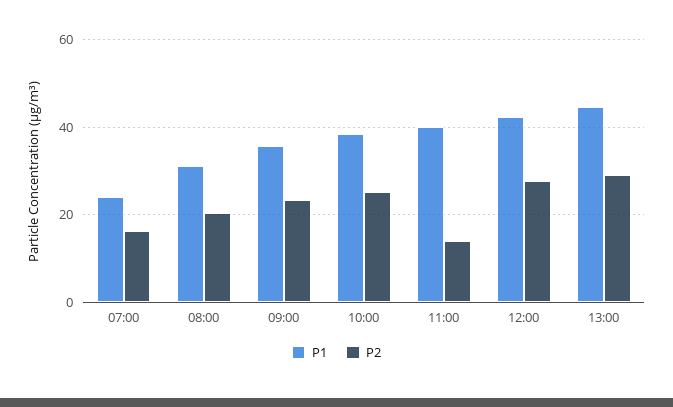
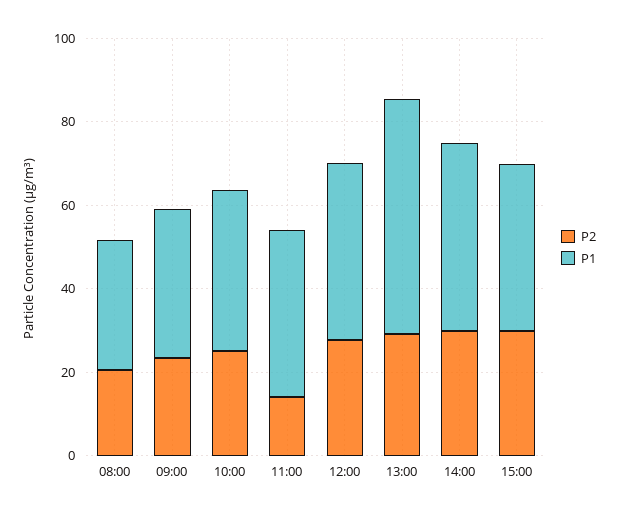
P1, 07:00: 24 -> none
P2, 07:00: 16 -> none
P1, 13:00: 44 -> 55
P2, 14:00: none -> 30
P1, 14:00: none -> 45
P2, 15:00: none -> 30
P1, 15:00: none -> 40

